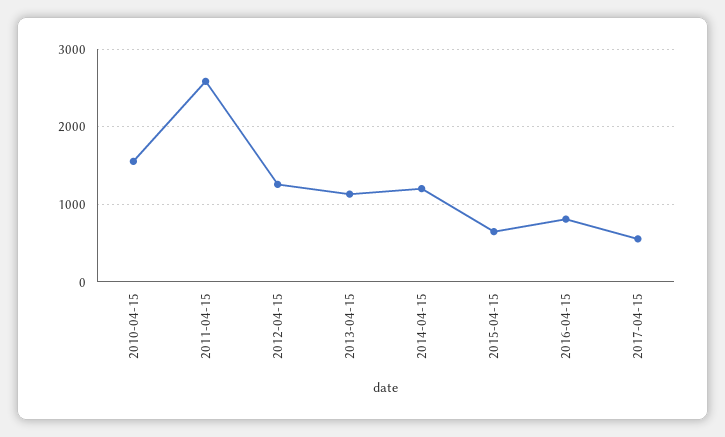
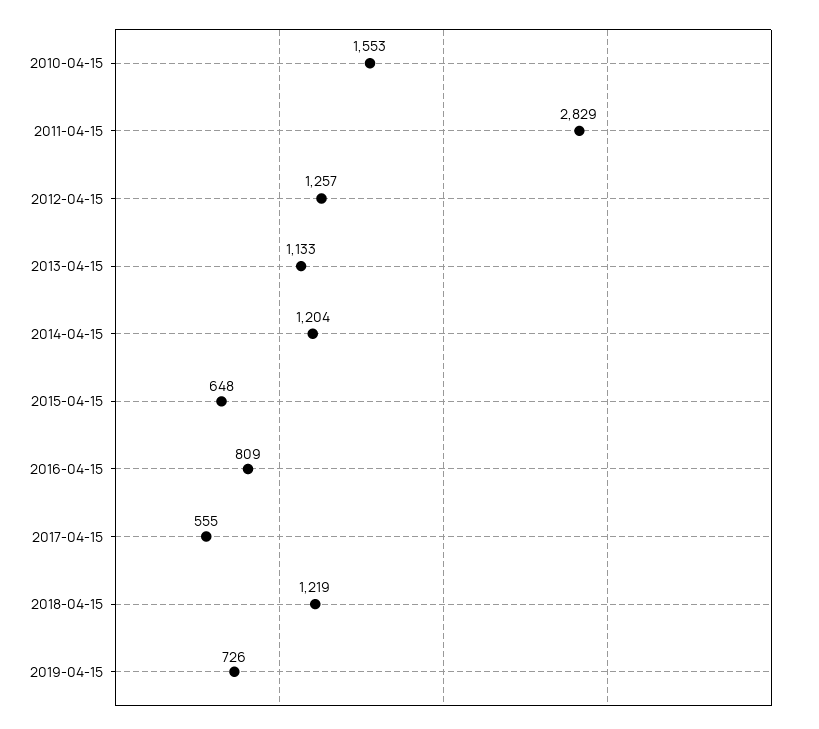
2011-04-15: 2600 -> 2829
2018-04-15: none -> 1219
2019-04-15: none -> 726

